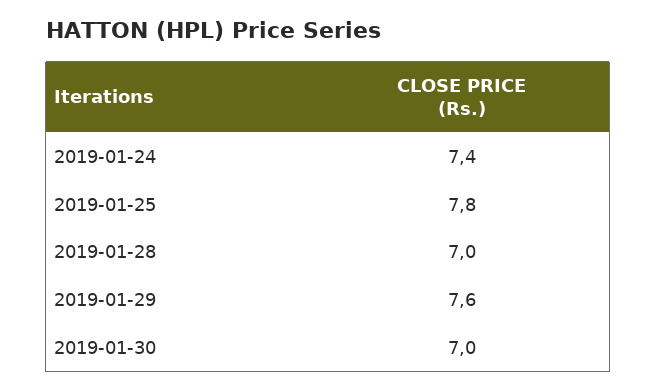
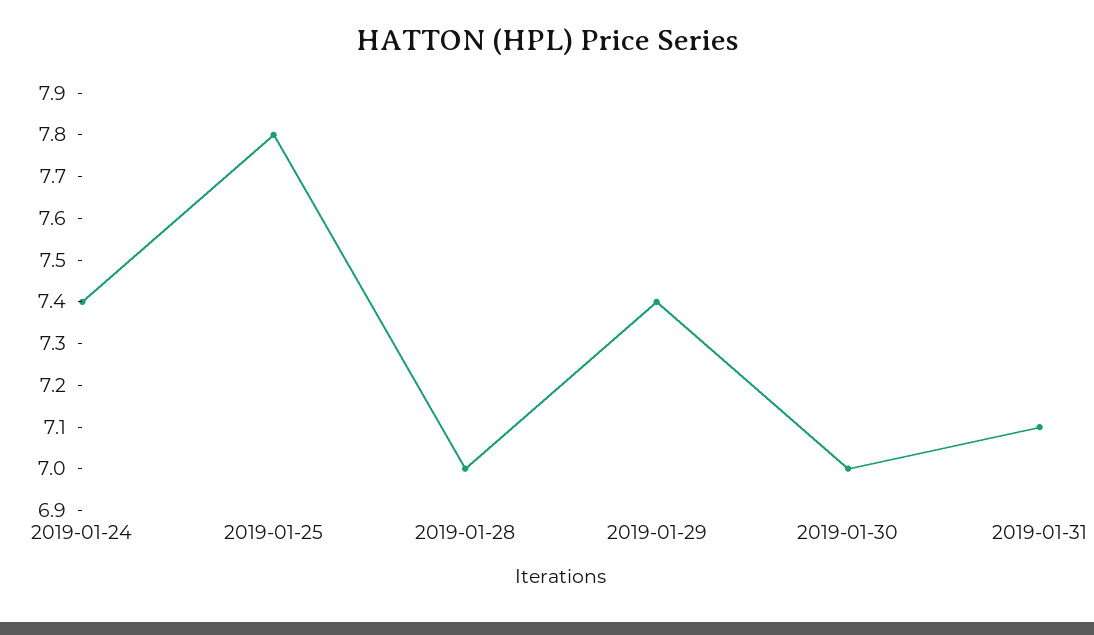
2019-01-29: 7.6 -> 7.4
2019-01-31: none -> 7.1

